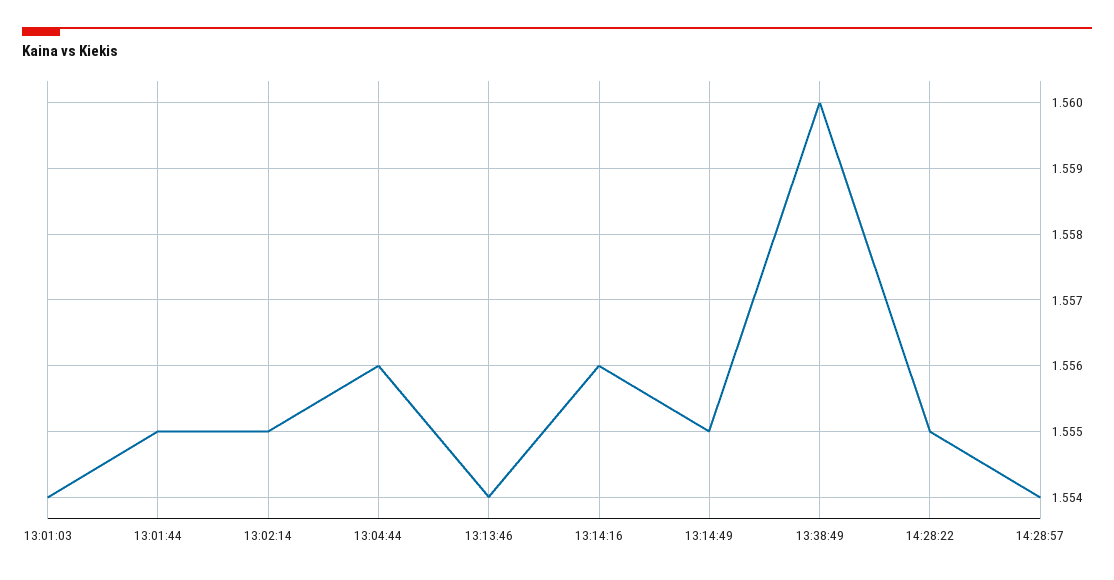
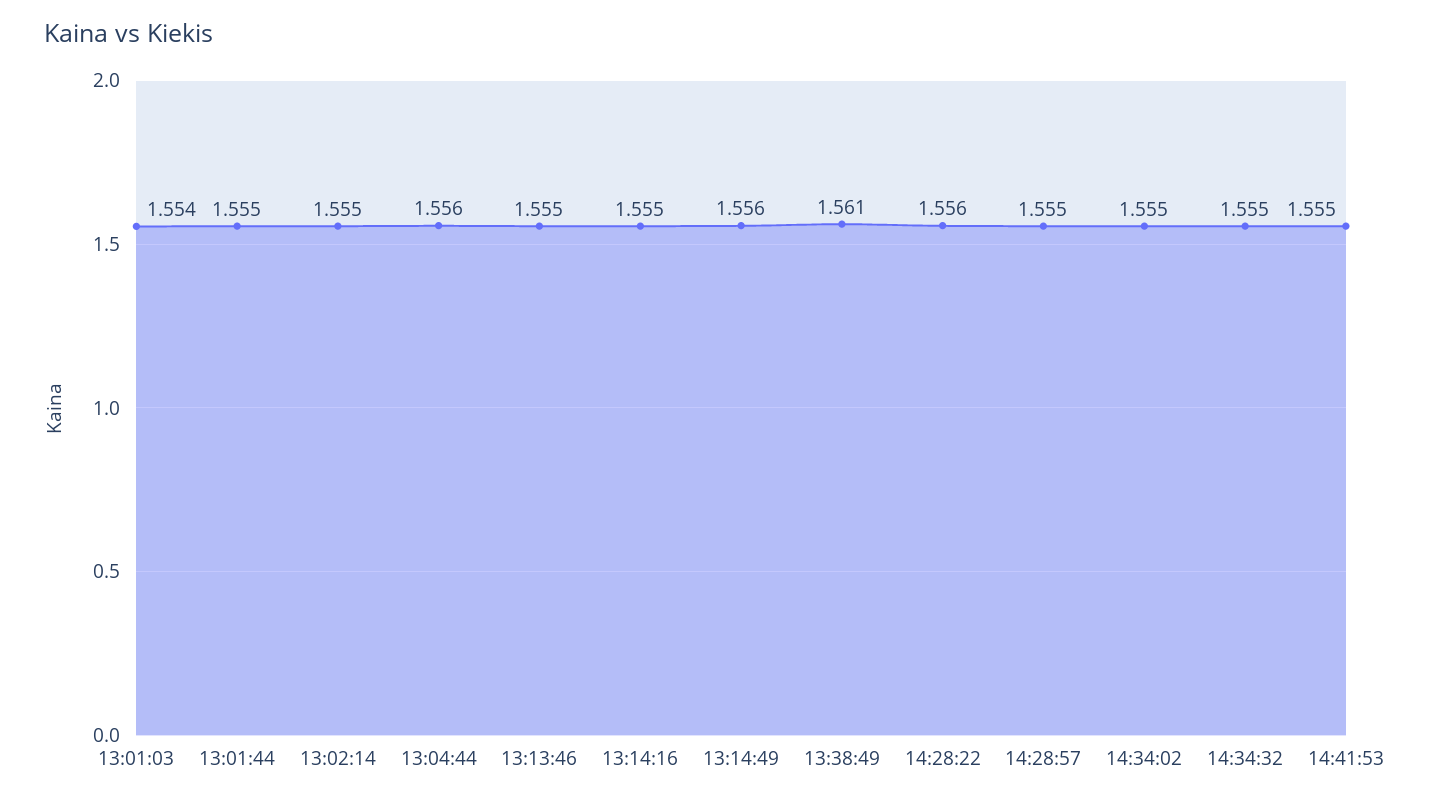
13:13:46: 1.554 -> 1.555
13:14:16: 1.556 -> 1.555
13:14:49: 1.555 -> 1.556
13:38:49: 1.56 -> 1.561
14:28:22: 1.555 -> 1.556
14:28:57: 1.554 -> 1.555
14:34:02: none -> 1.555
14:34:32: none -> 1.555
14:41:53: none -> 1.555

